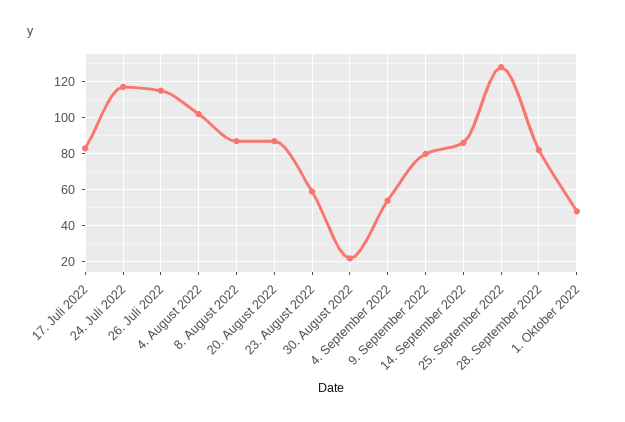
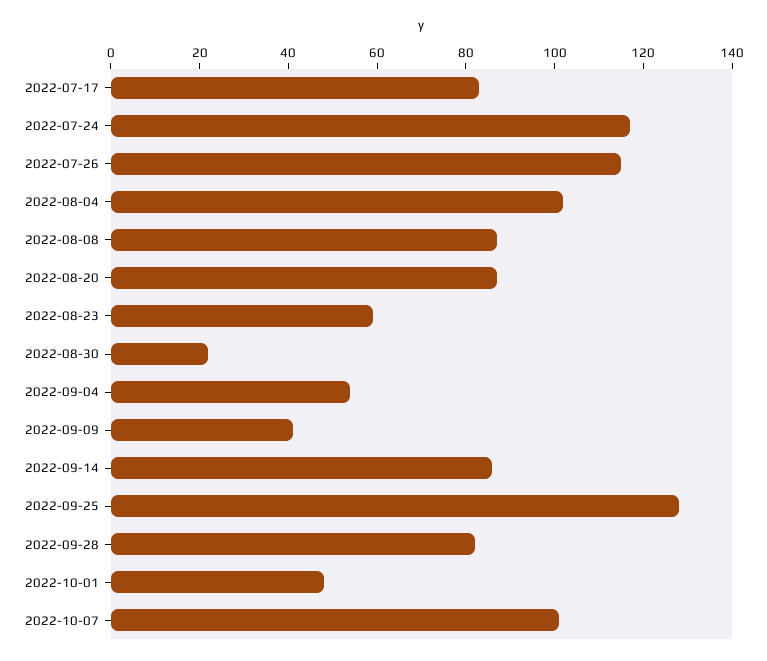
9. September 2022: 80 -> 40
2022-10-07: none -> 100

